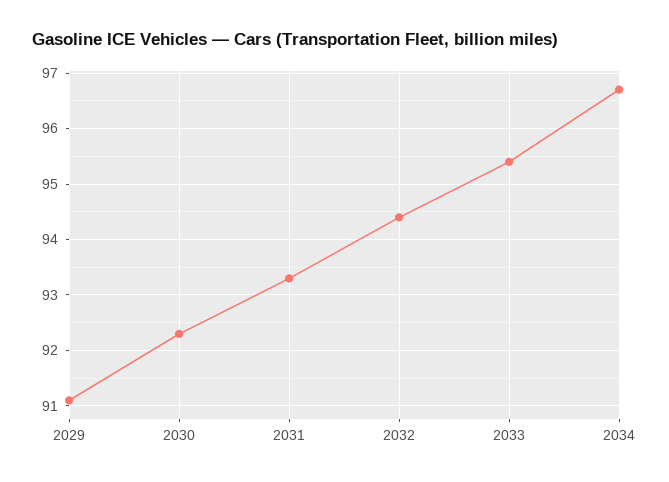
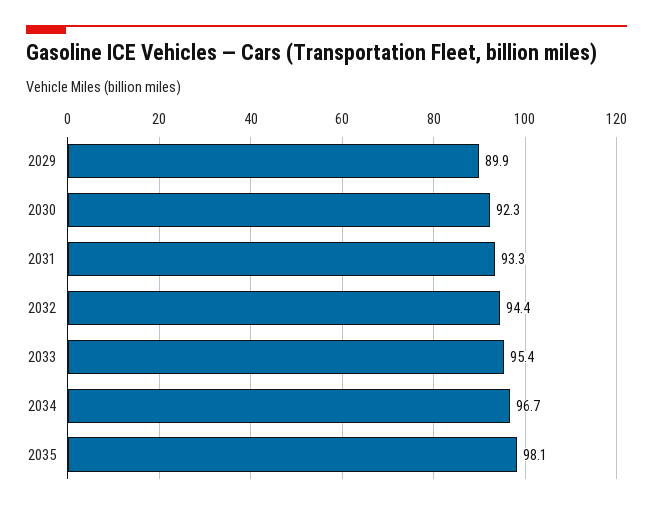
2029: 91 -> 89.9
2035: none -> 98.1

